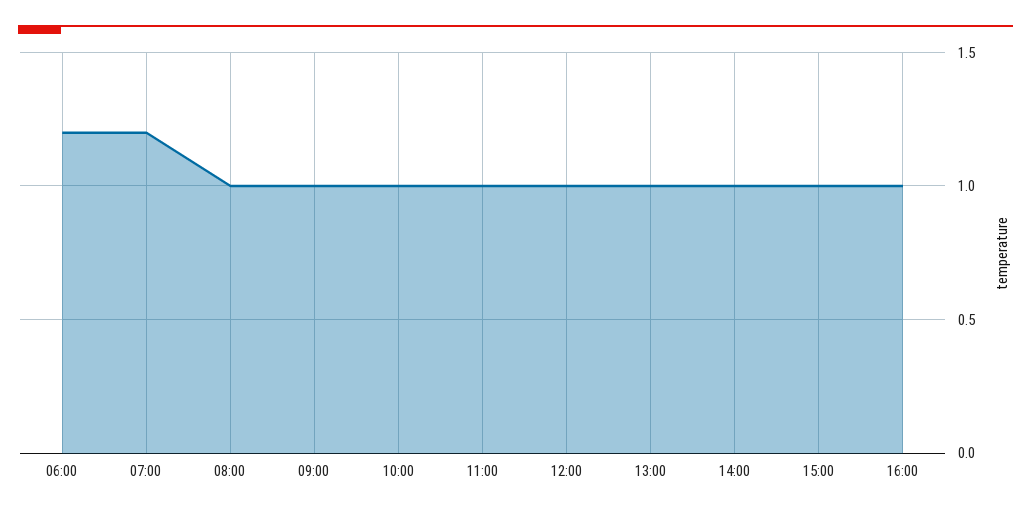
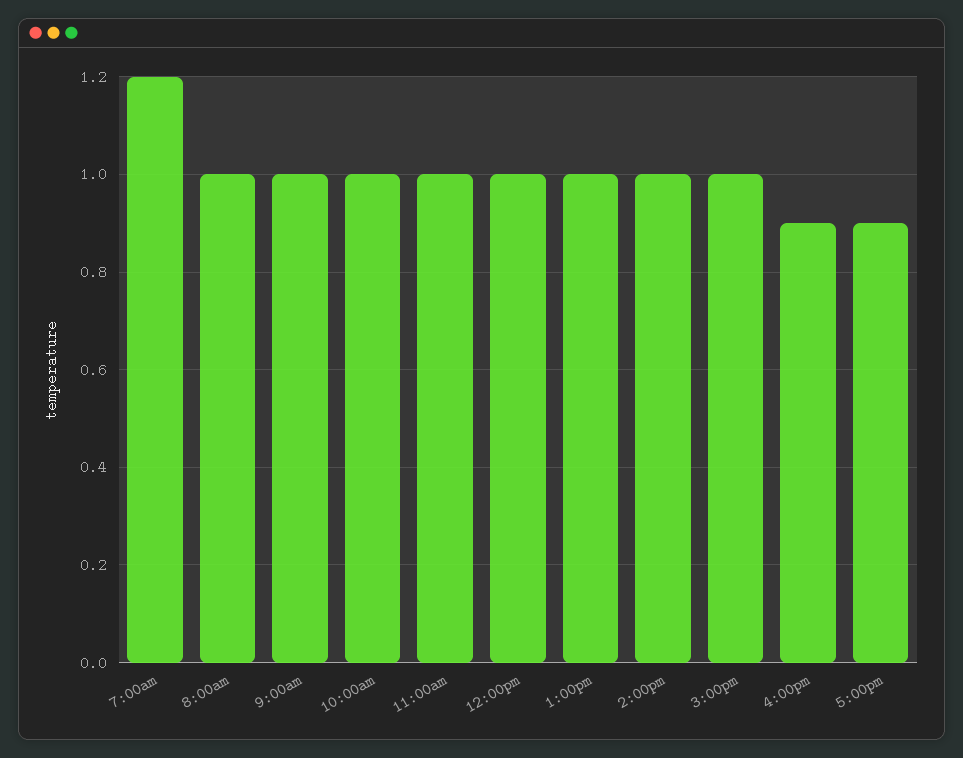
06:00: 1.2 -> none
16:00: 1 -> 0.9
5:00pm: none -> 0.9

